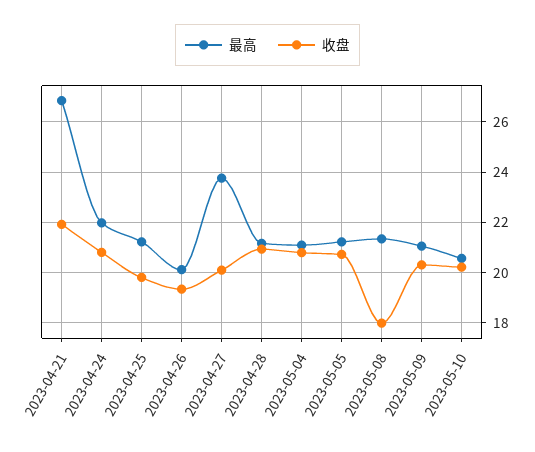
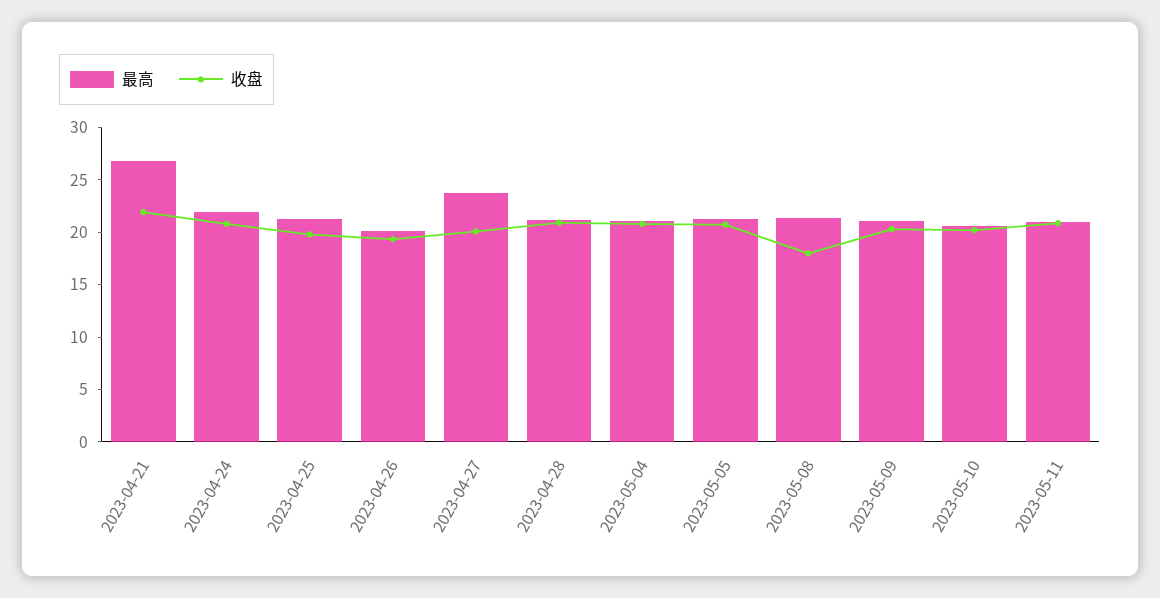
最高, 2023-05-11: none -> 21
收盘, 2023-05-11: none -> 21

